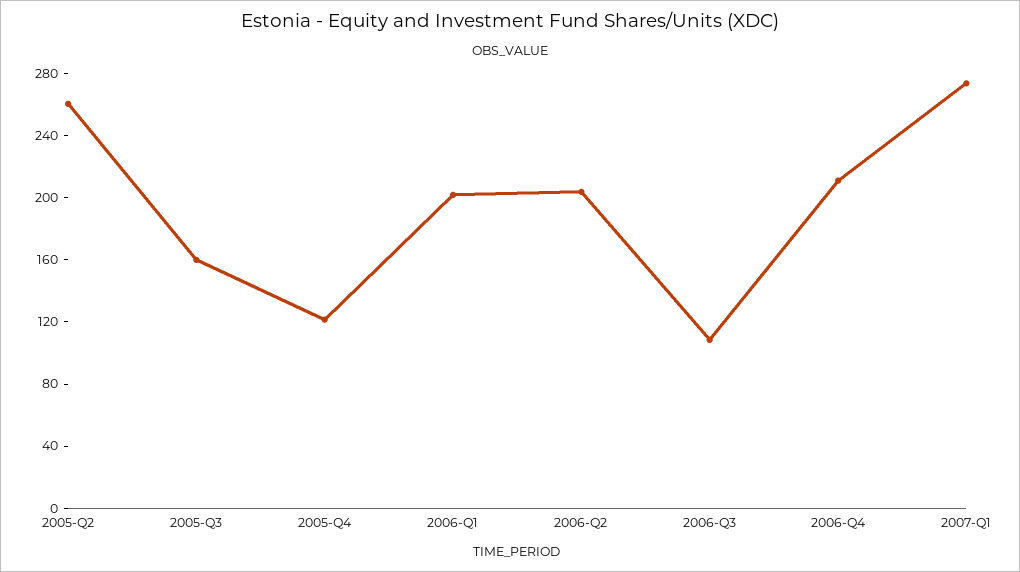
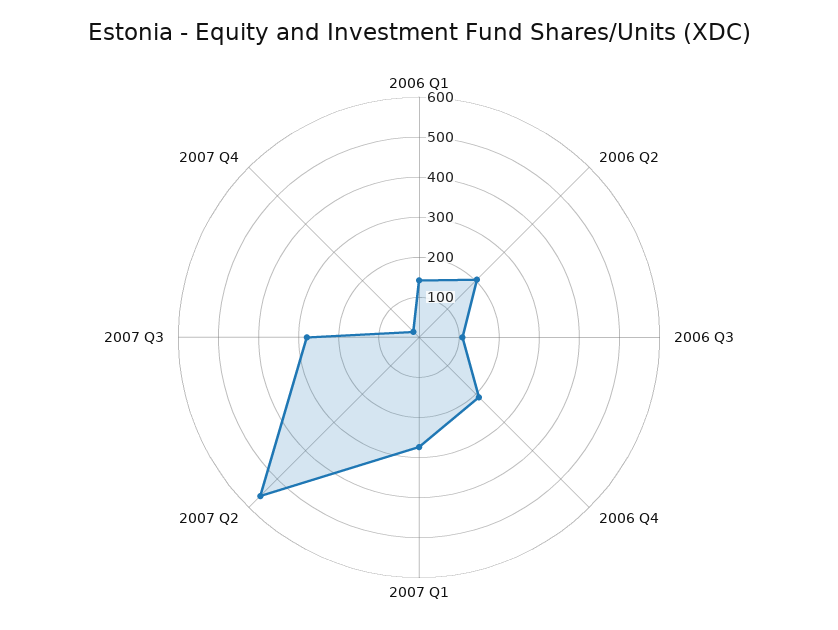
2005-Q2: 260 -> none
2005-Q3: 160 -> none
2005-Q4: 120 -> none
2006-Q1: 200 -> 140
2007 Q2: none -> 560
2007 Q3: none -> 280
2007 Q4: none -> 20

